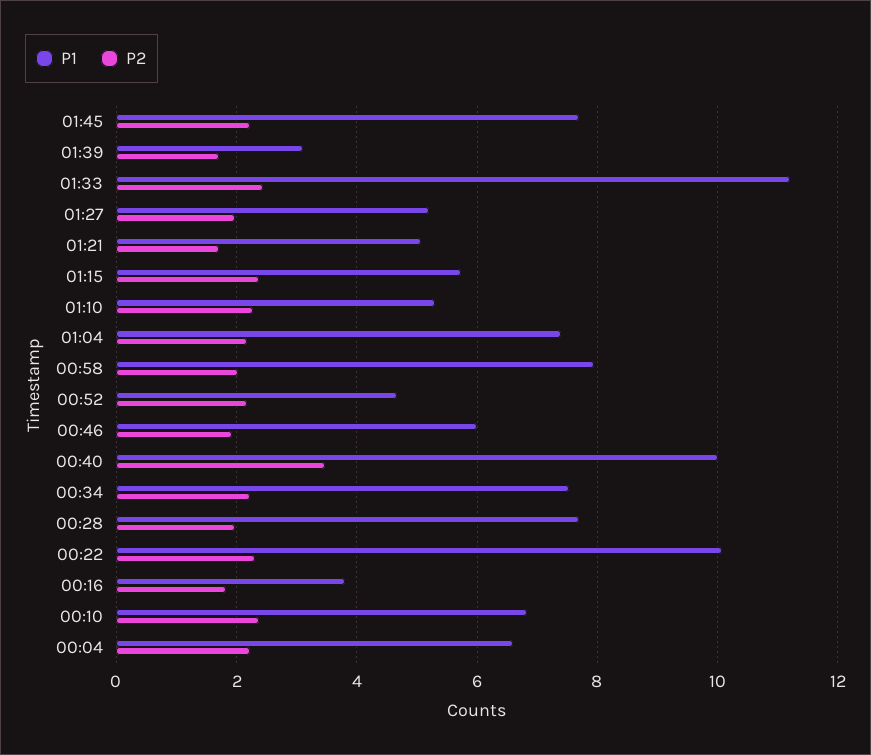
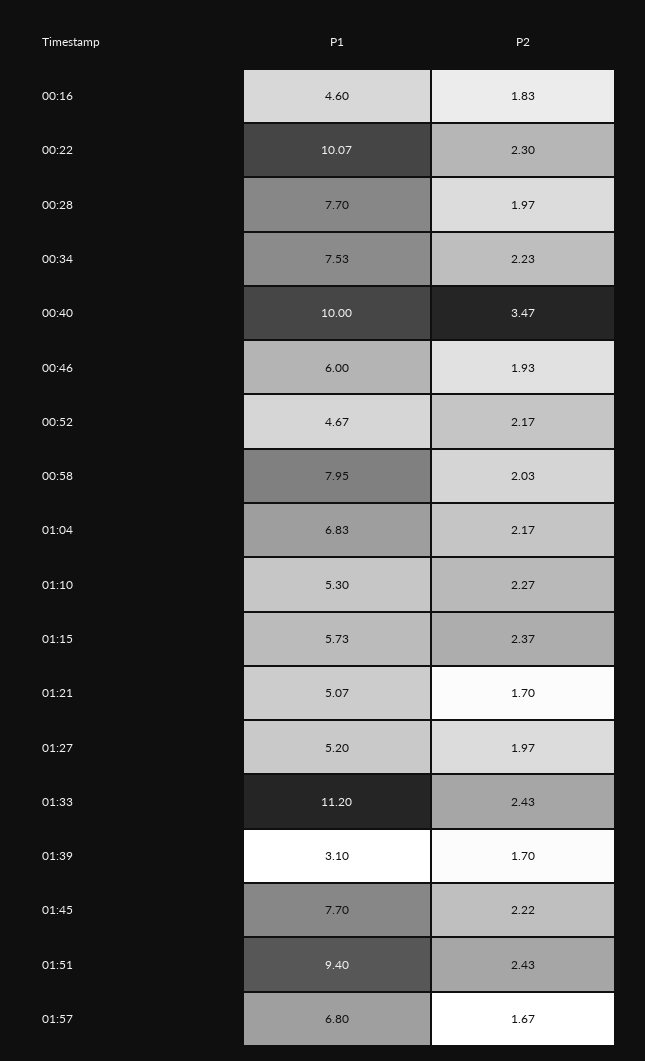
P1, 01:04: 7.4 -> 6.83
P1, 00:16: 3.8 -> 4.6
P1, 00:10: 6.8 -> none
P2, 00:10: 2.4 -> none
P1, 00:04: 6.6 -> none
P2, 00:04: 2.2 -> none
P1, 01:51: none -> 9.4
P2, 01:51: none -> 2.43
P1, 01:57: none -> 6.8
P2, 01:57: none -> 1.67

